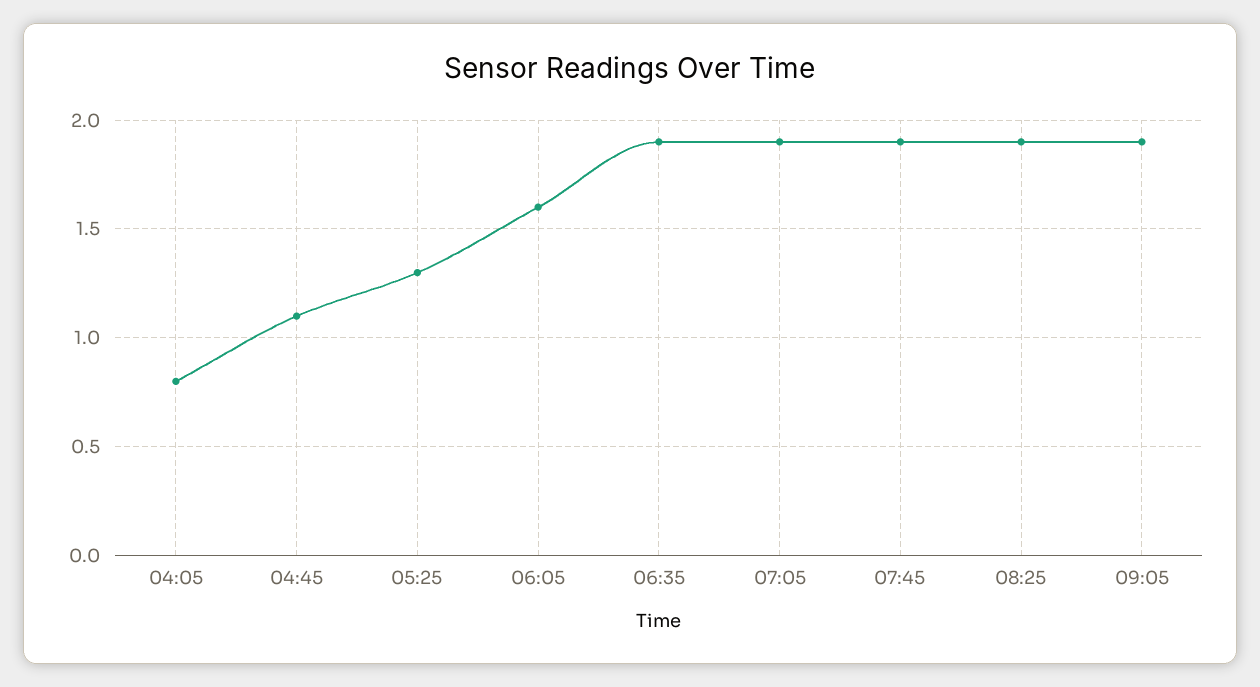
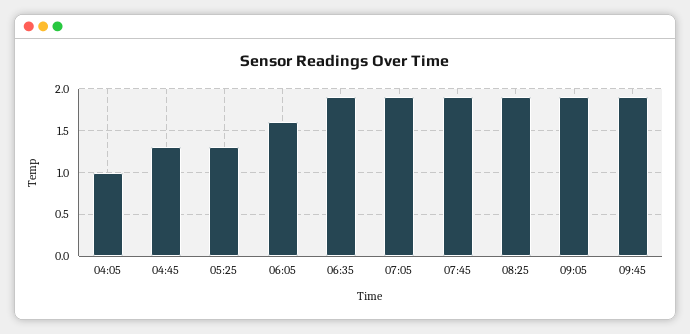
04:05: 0.8 -> 1
04:45: 1.1 -> 1.3
09:45: none -> 1.9

